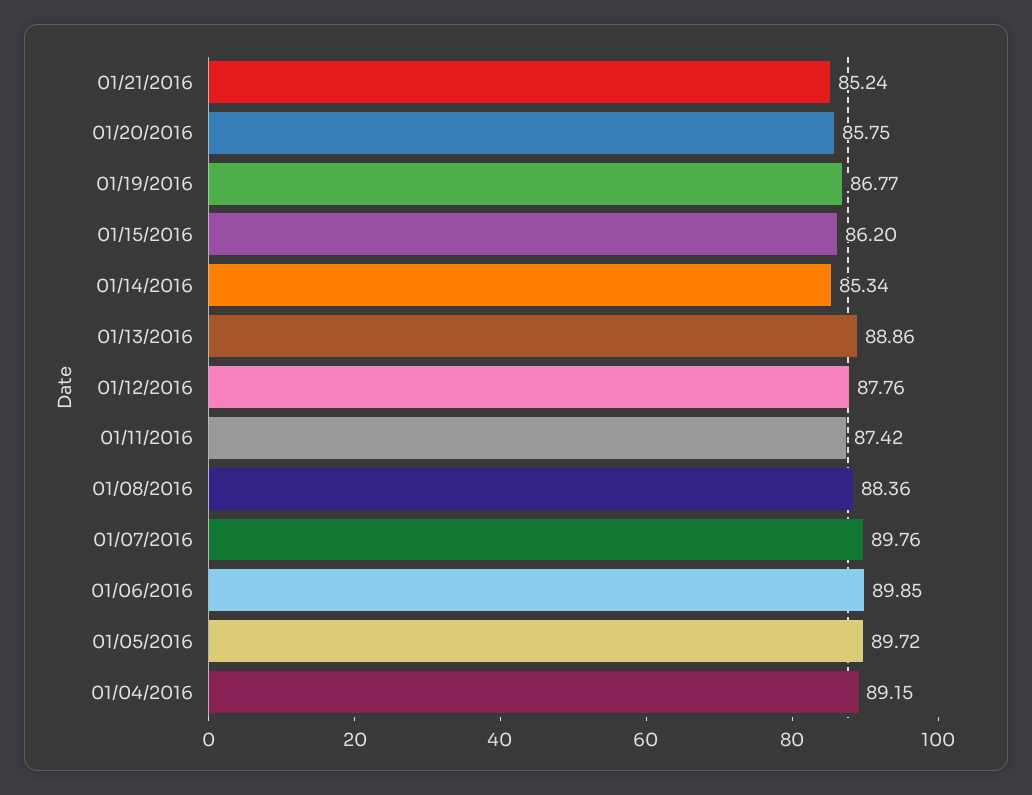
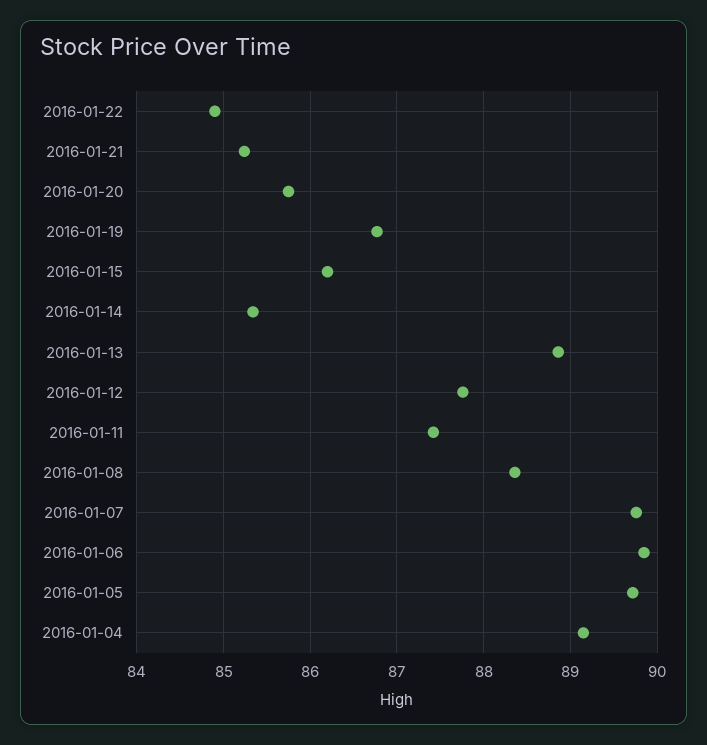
2016-01-22: none -> 84.9

